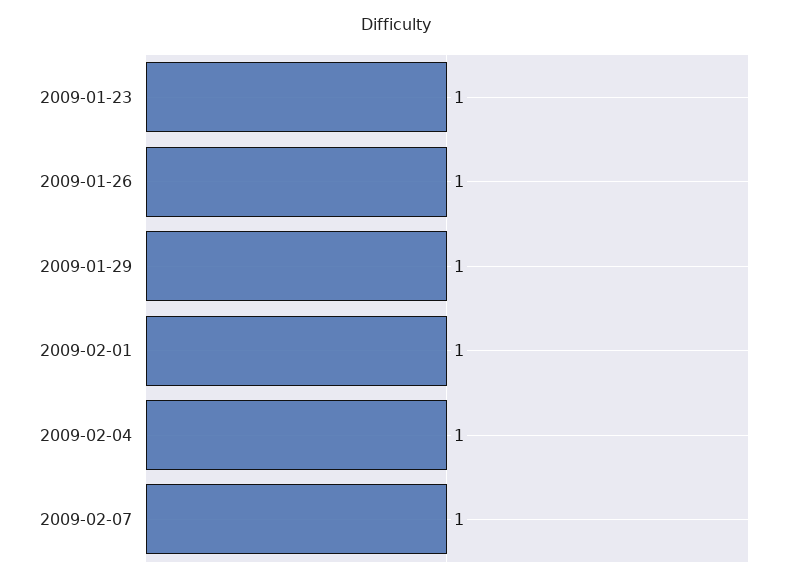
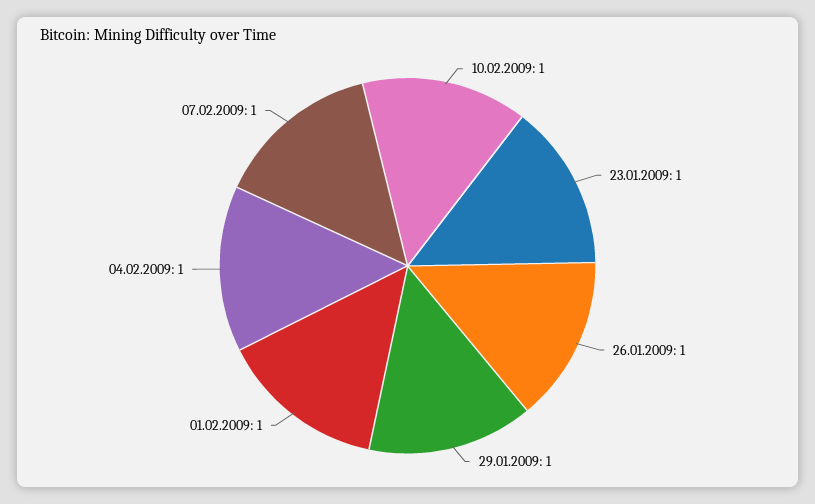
10.02.2009: none -> 1

